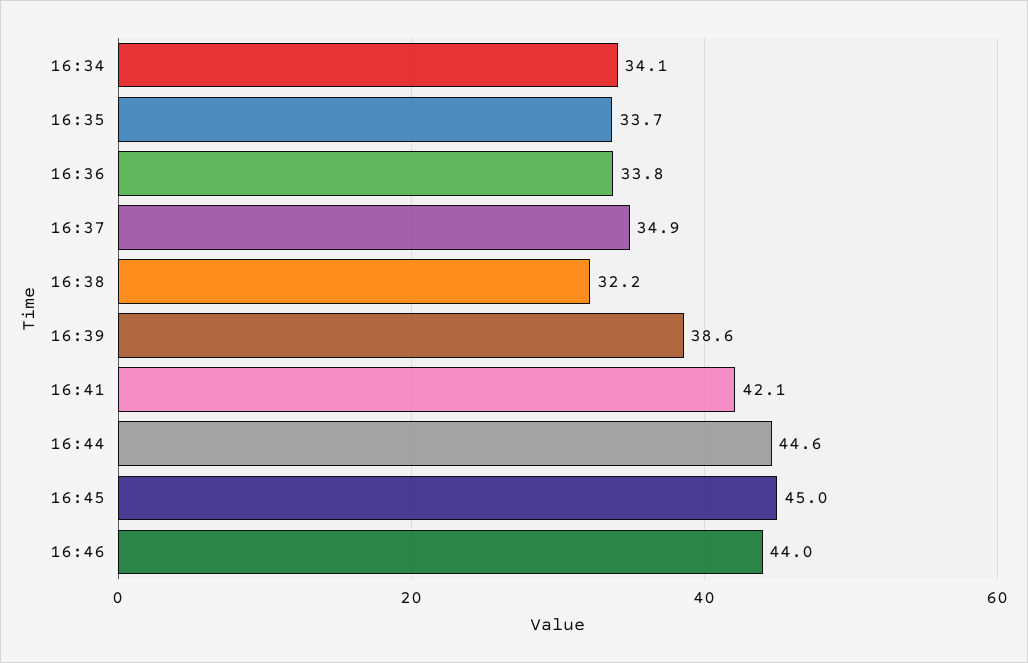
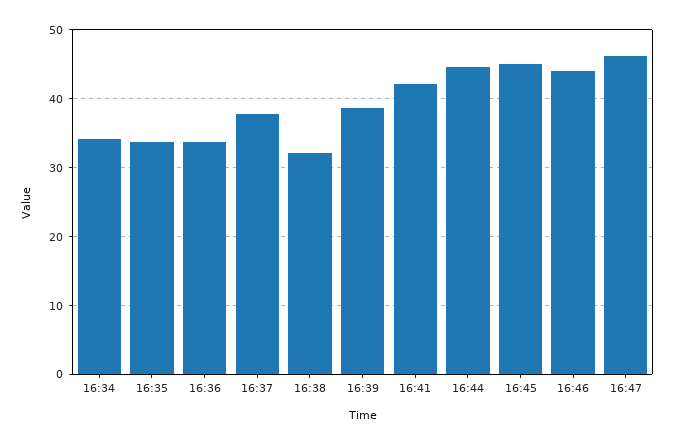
16:37: 34.9 -> 38
16:47: none -> 46

